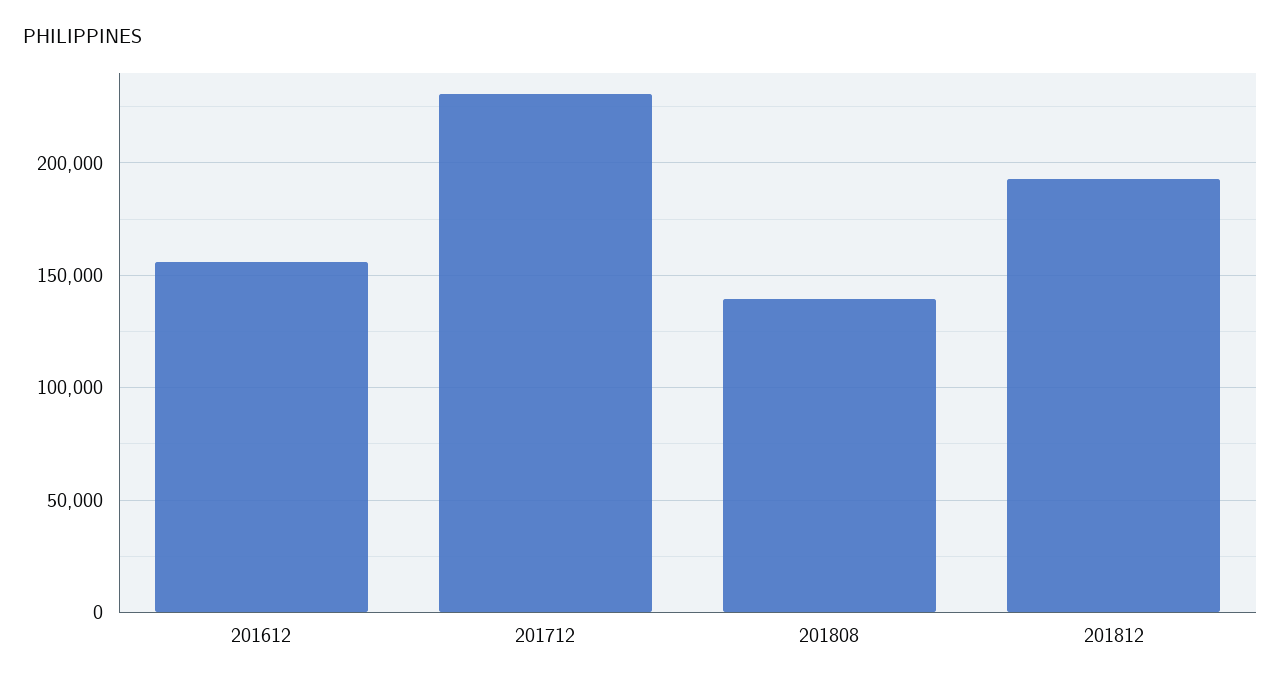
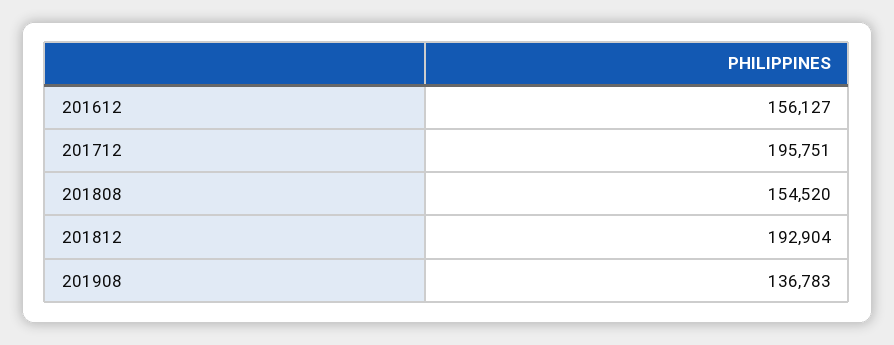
201712: 230000 -> 195751
201808: 140000 -> 154520
201908: none -> 136783

